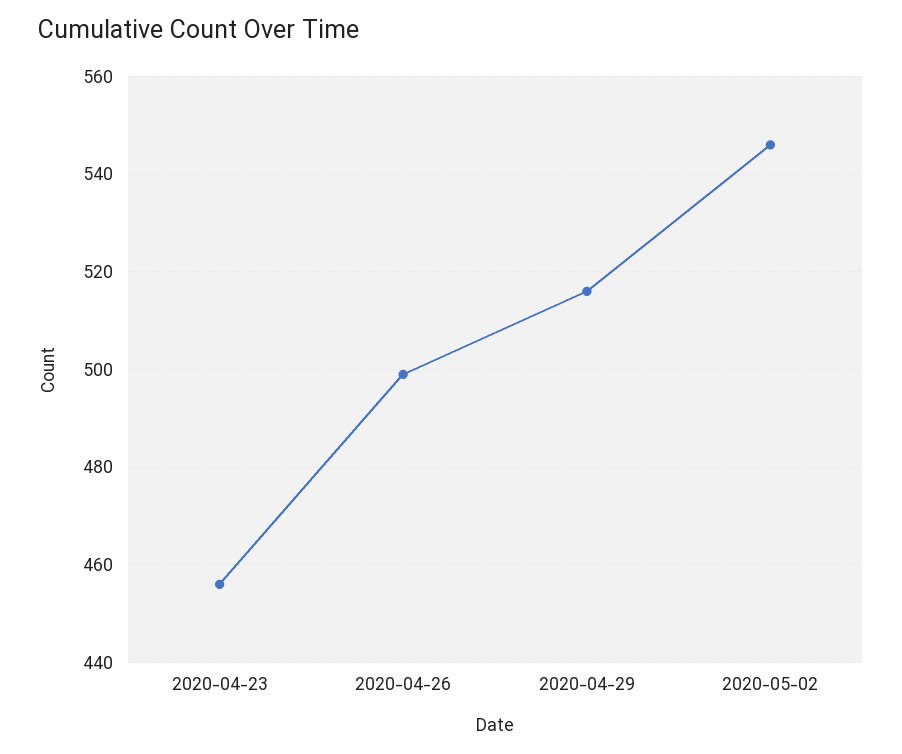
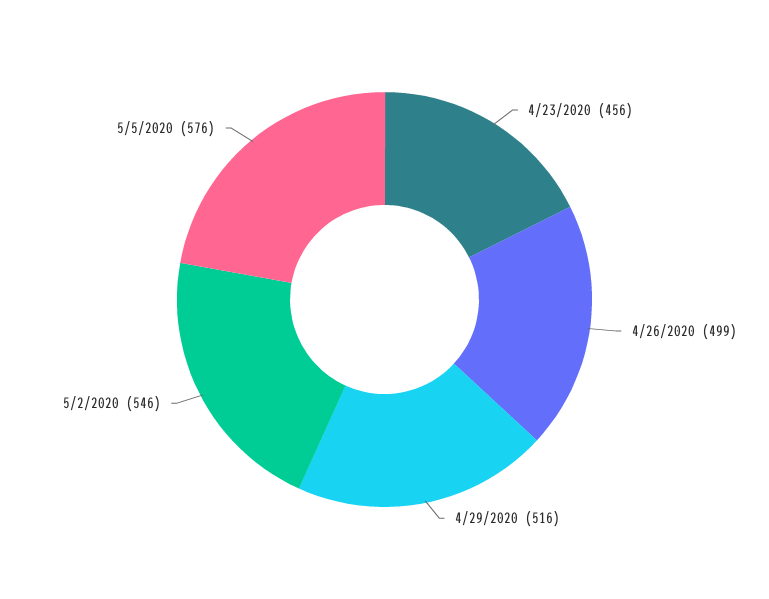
5/5/2020: none -> 576

